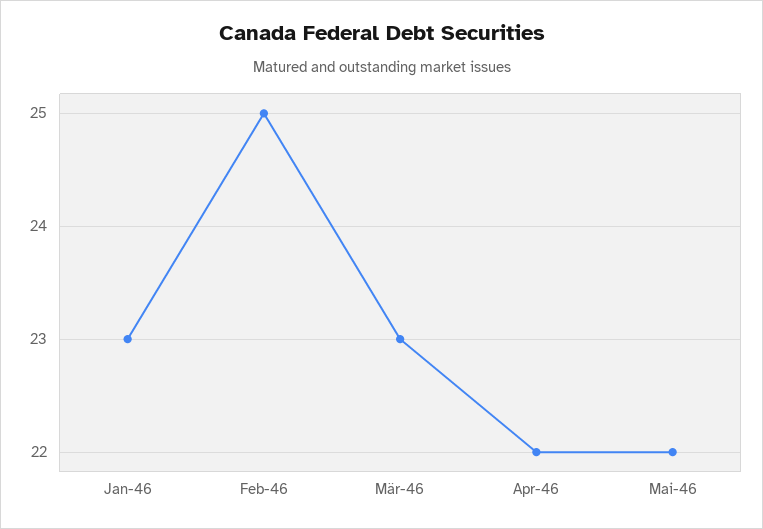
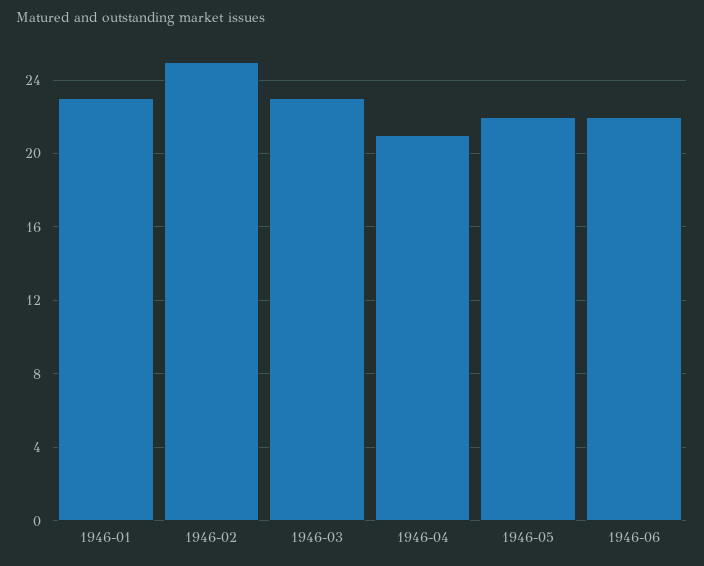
Apr-46: 22 -> 21
1946-06: none -> 22

